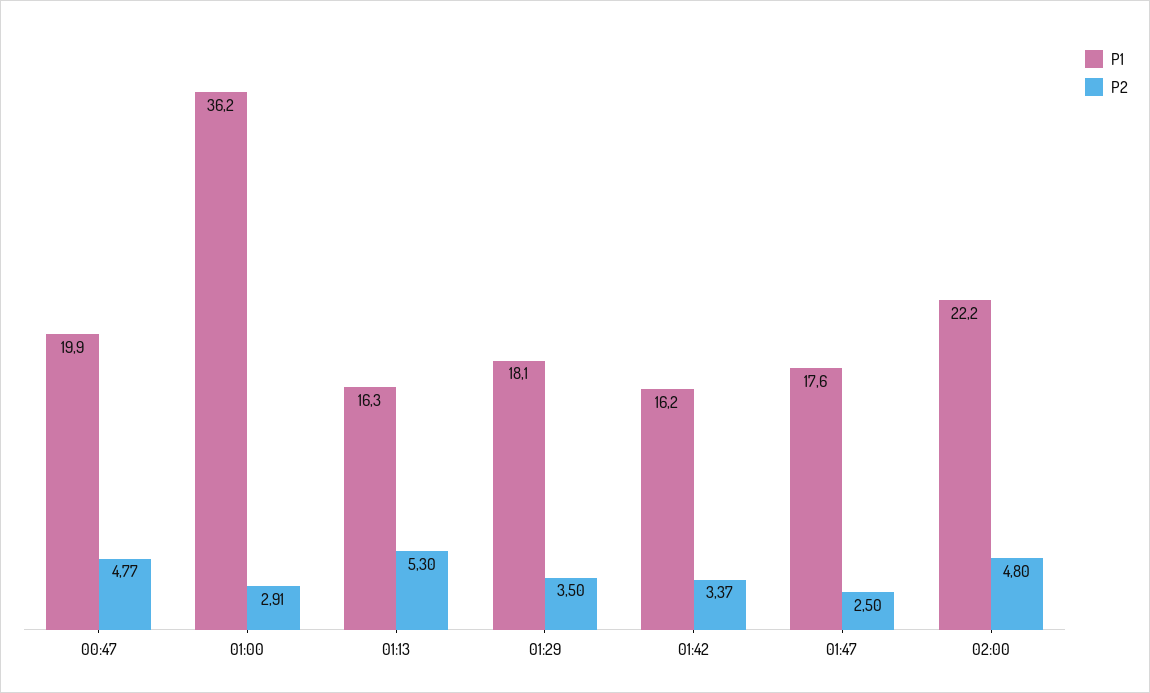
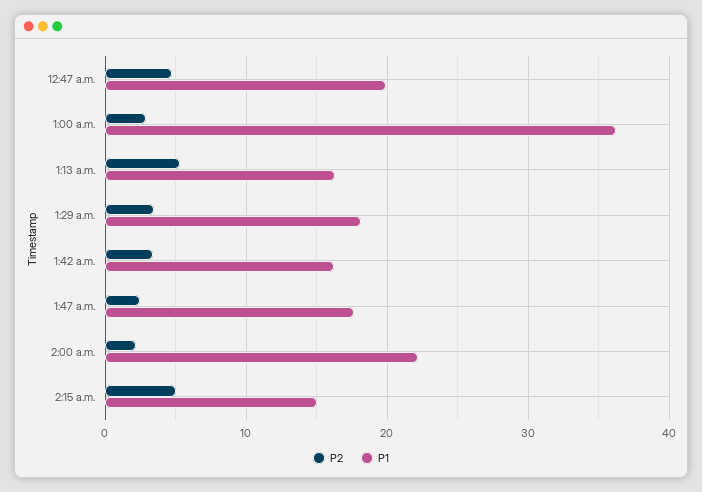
P2, 02:00: 4.8 -> 2
P2, 2:15 a.m.: none -> 5
P1, 2:15 a.m.: none -> 15

